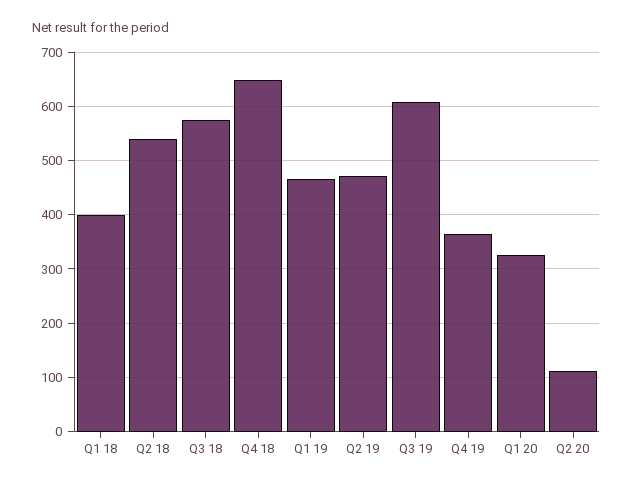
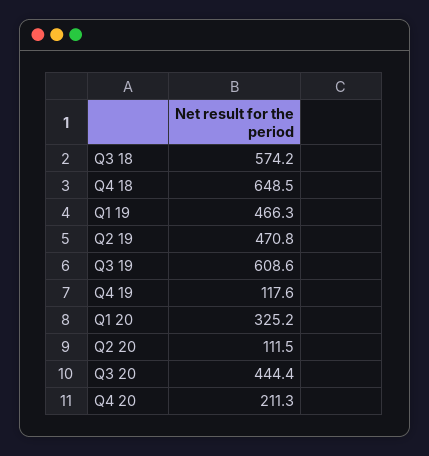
Q1 18: 400 -> none
Q2 18: 540 -> none
Q4 19: 360 -> 117.6
Q3 20: none -> 444.4
Q4 20: none -> 211.3

